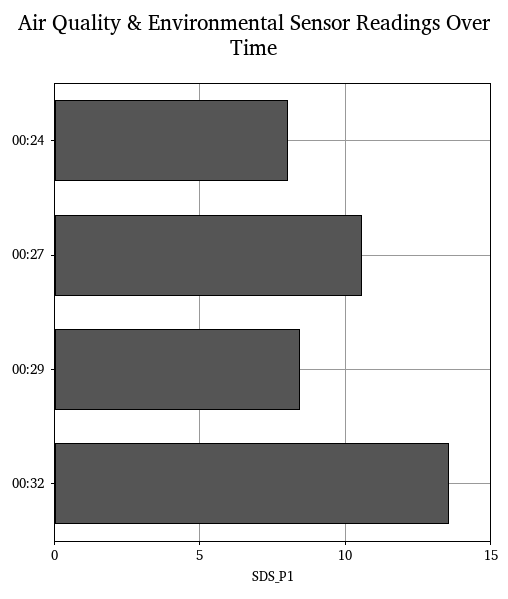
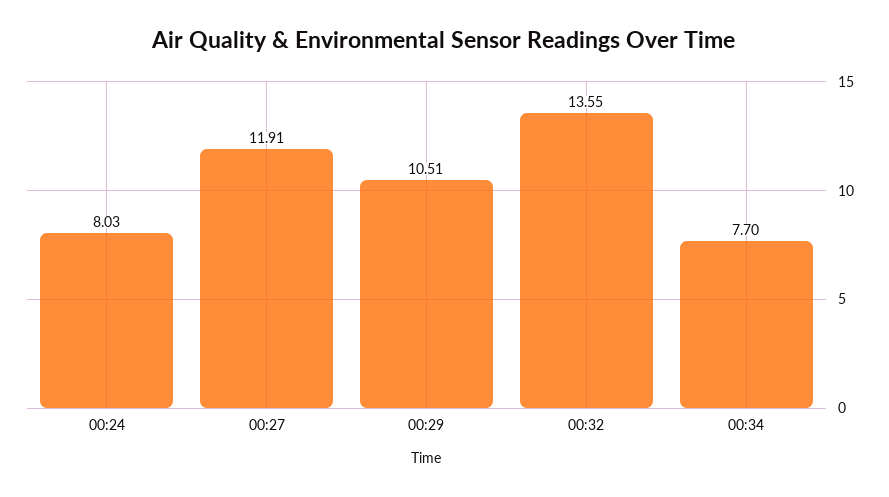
00:27: 10.5 -> 11.91
00:29: 8.5 -> 10.51
00:34: none -> 7.7

